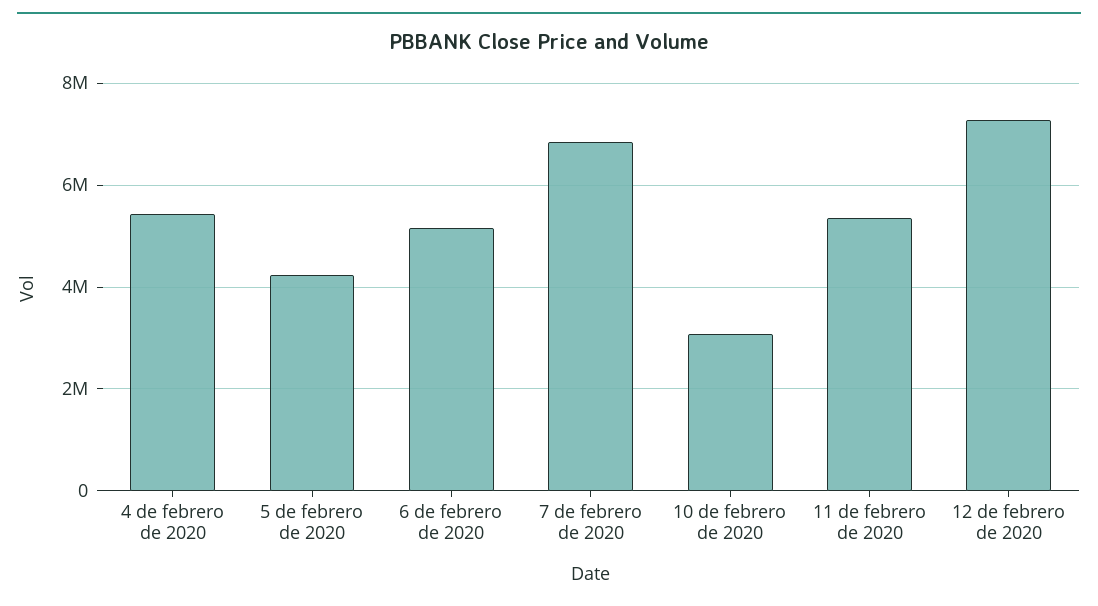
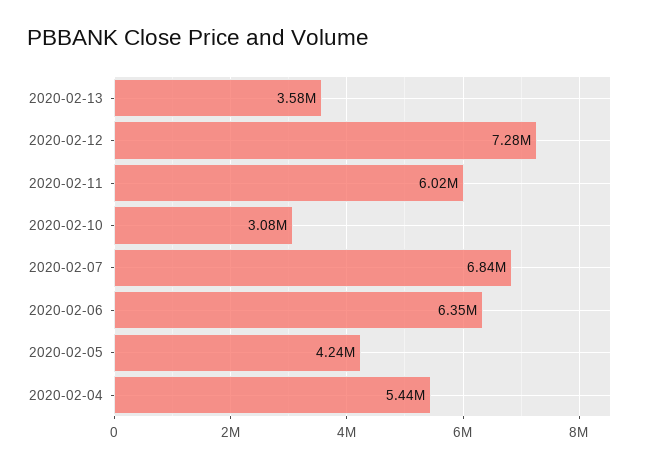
6 de febrero de 2020: 5200000 -> 6350000
11 de febrero de 2020: 5400000 -> 6020000
2020-02-13: none -> 3580000

